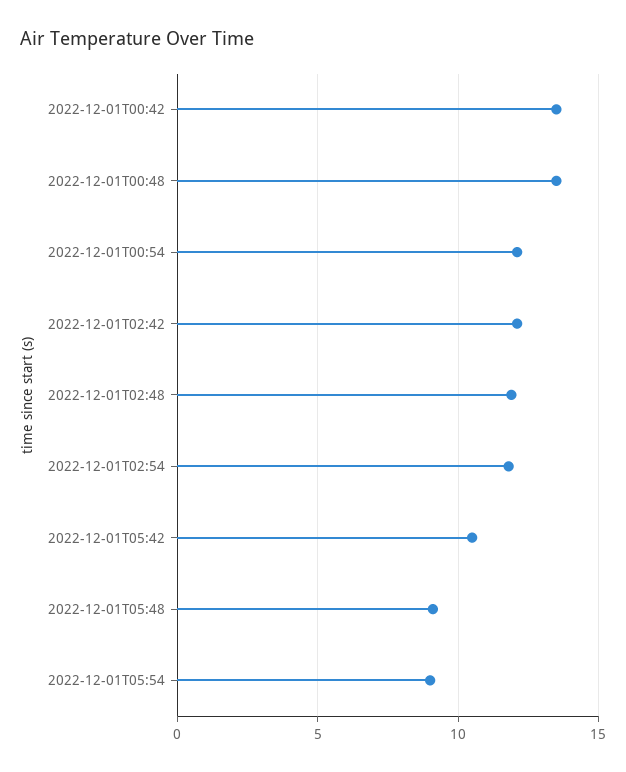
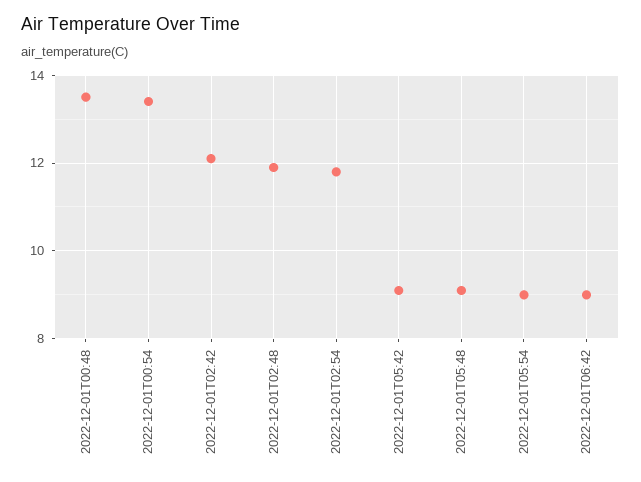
2022-12-01T00:42: 13.5 -> none
2022-12-01T00:54: 12 -> 13.5
2022-12-01T05:42: 10.5 -> 9
2022-12-01T06:42: none -> 9

